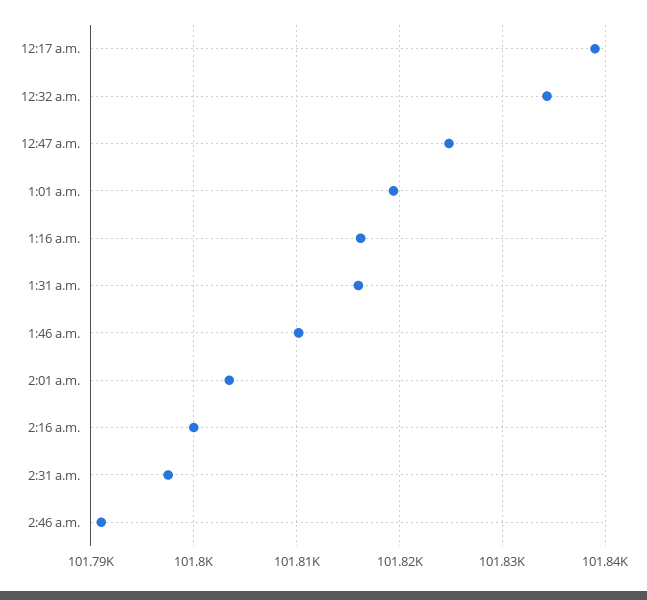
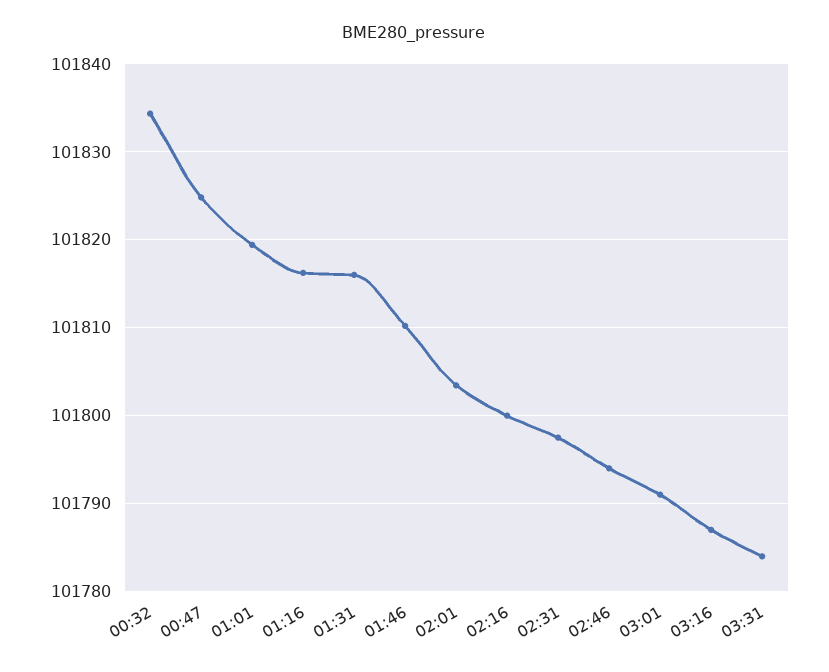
12:17 a.m.: 101839 -> none
2:46 a.m.: 101791 -> 101794
03:01: none -> 101791
03:16: none -> 101787
03:31: none -> 101784

